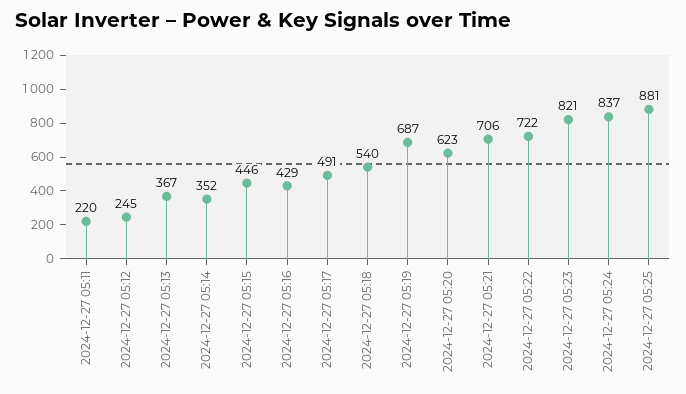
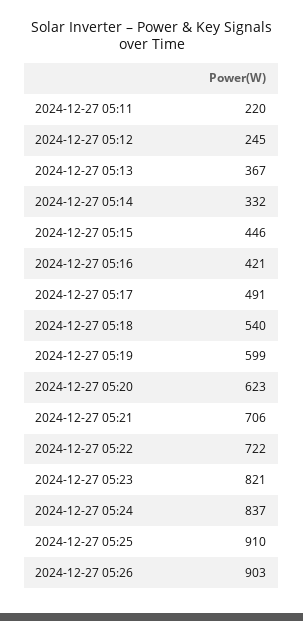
2024-12-27 05:14: 352 -> 332
2024-12-27 05:16: 429 -> 421
2024-12-27 05:19: 687 -> 599
2024-12-27 05:25: 881 -> 910
2024-12-27 05:26: none -> 903

